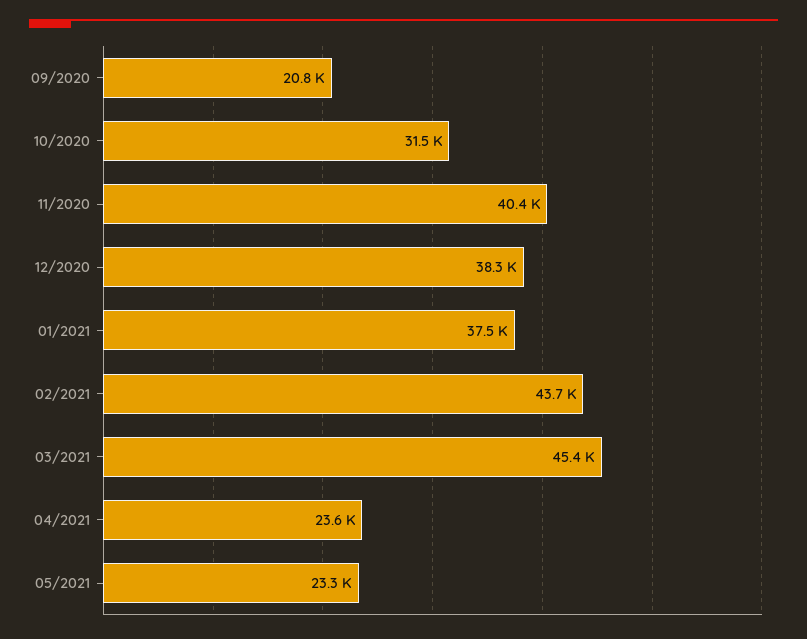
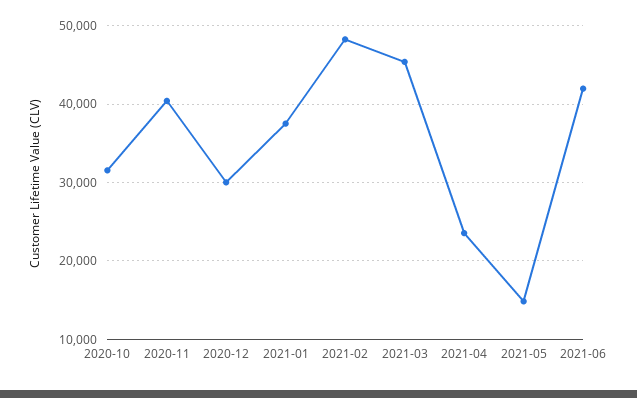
09/2020: 20800 -> none
12/2020: 38300 -> 30000
02/2021: 43700 -> 48000
05/2021: 23300 -> 15000
2021-06: none -> 42000

